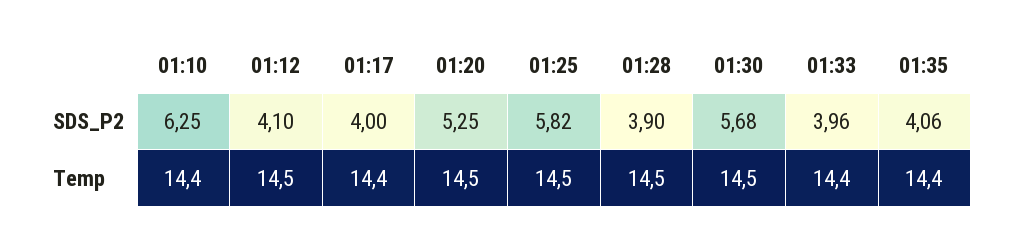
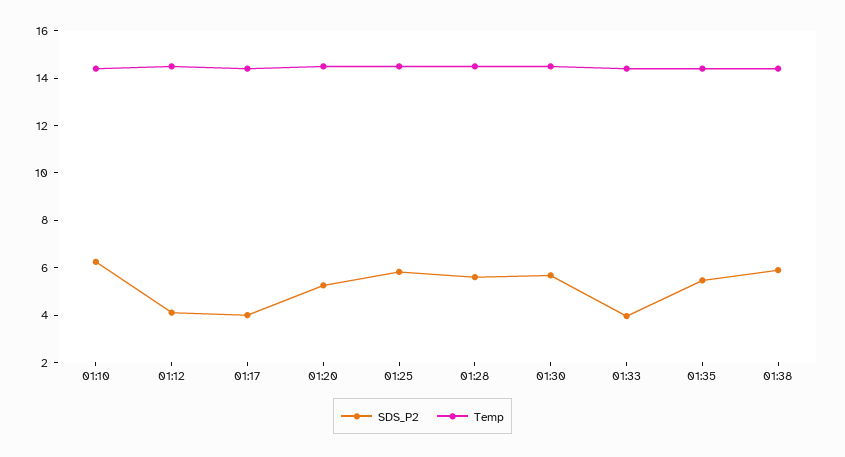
SDS_P2, 01:28: 3.9 -> 5.5
SDS_P2, 01:35: 4.06 -> 5.5
SDS_P2, 01:38: none -> 6
Temp, 01:38: none -> 14.5

